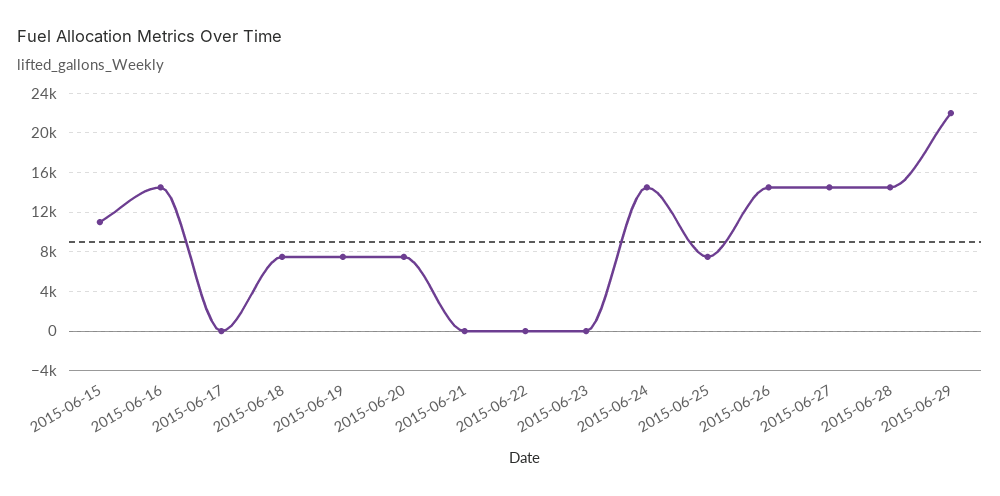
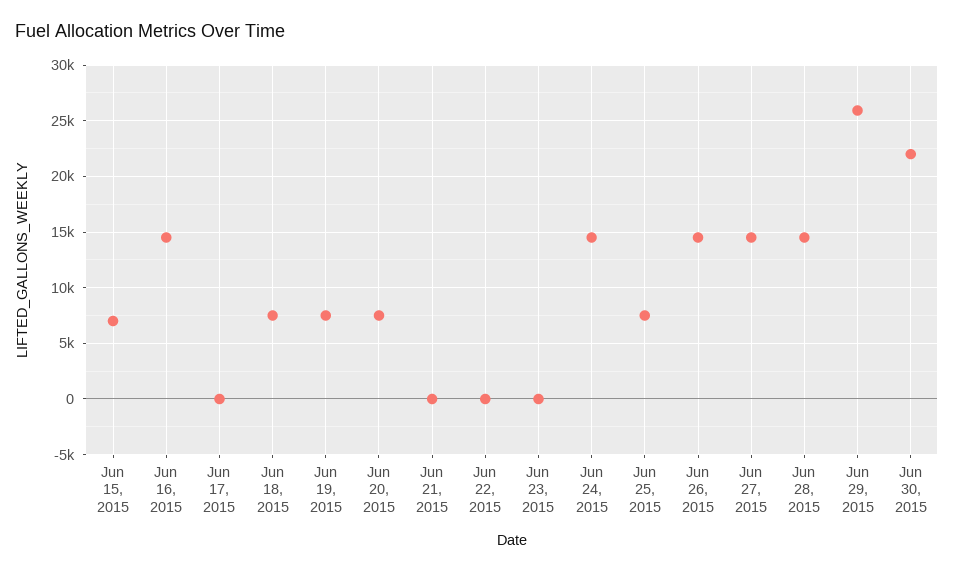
2015-06-15: 11000 -> 7000
2015-06-29: 22000 -> 26000
Jun 30, 2015: none -> 22000

